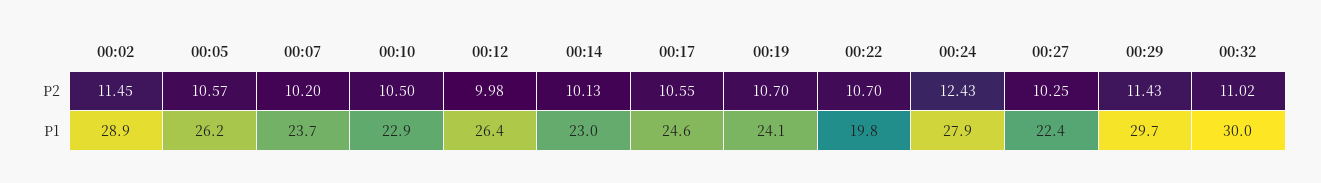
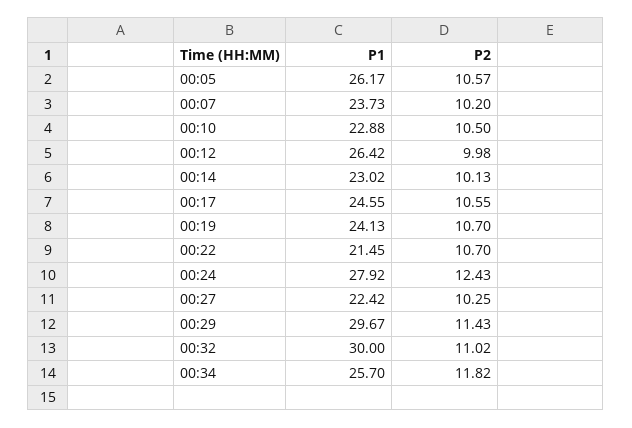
00:02, P2: 11.45 -> none
00:02, P1: 28.9 -> none
00:22, P1: 19.8 -> 21.45
00:34, P1: none -> 25.7
00:34, P2: none -> 11.82

